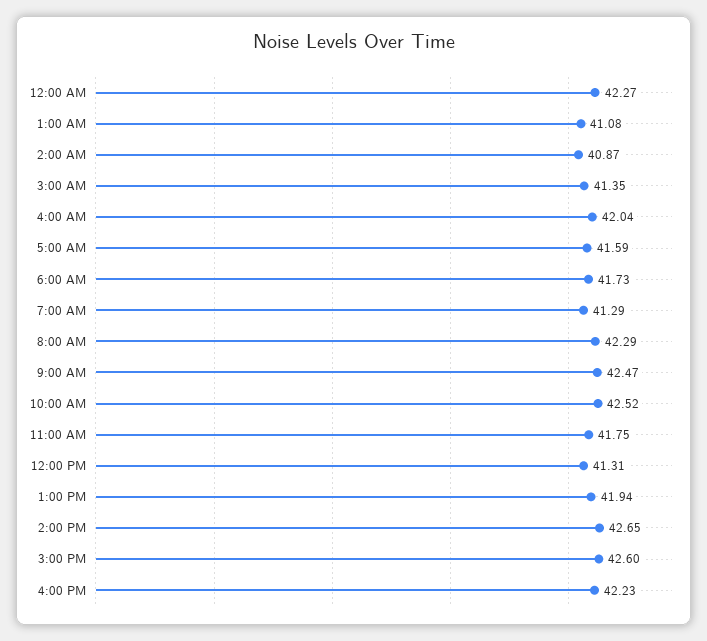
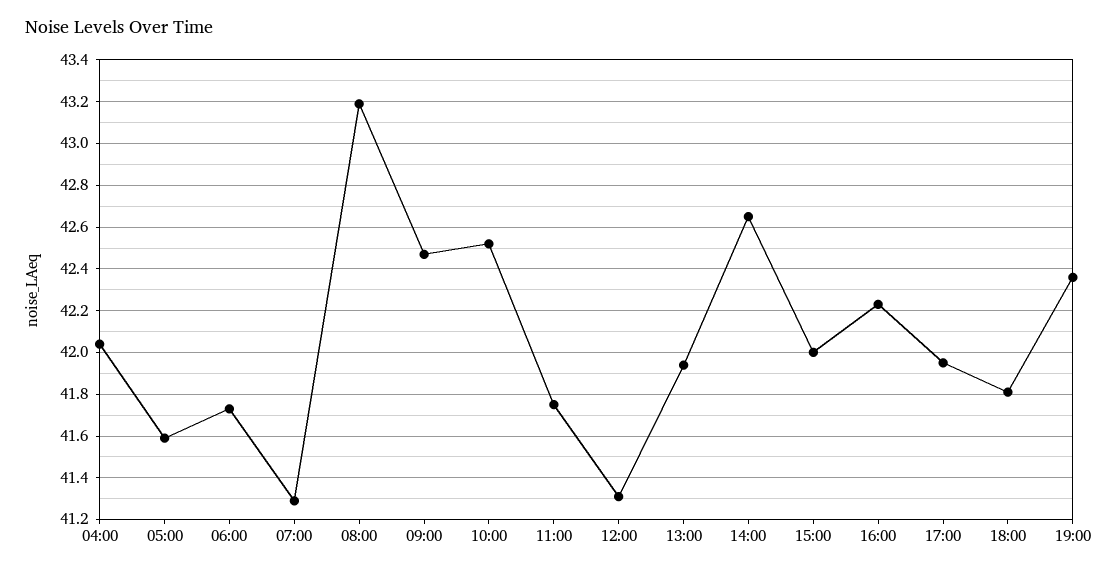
12:00 AM: 42.27 -> none
1:00 AM: 41.08 -> none
2:00 AM: 40.87 -> none
3:00 AM: 41.35 -> none
8:00 AM: 42.29 -> 43.2
3:00 PM: 42.6 -> 42
17:00: none -> 41.95
18:00: none -> 41.8
19:00: none -> 42.35

